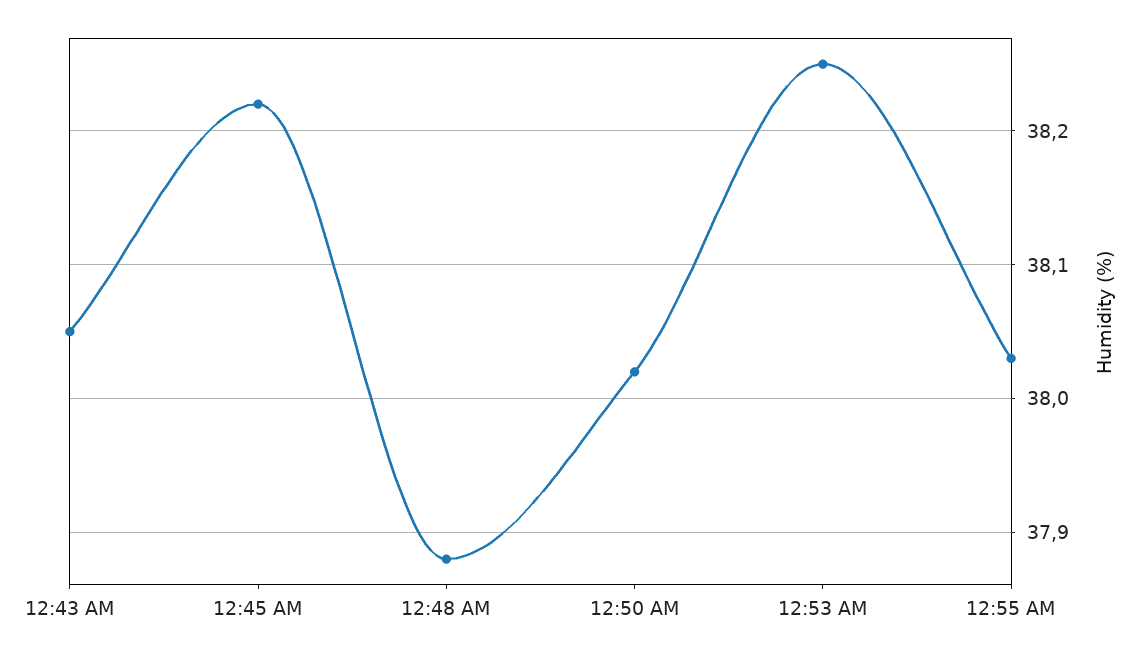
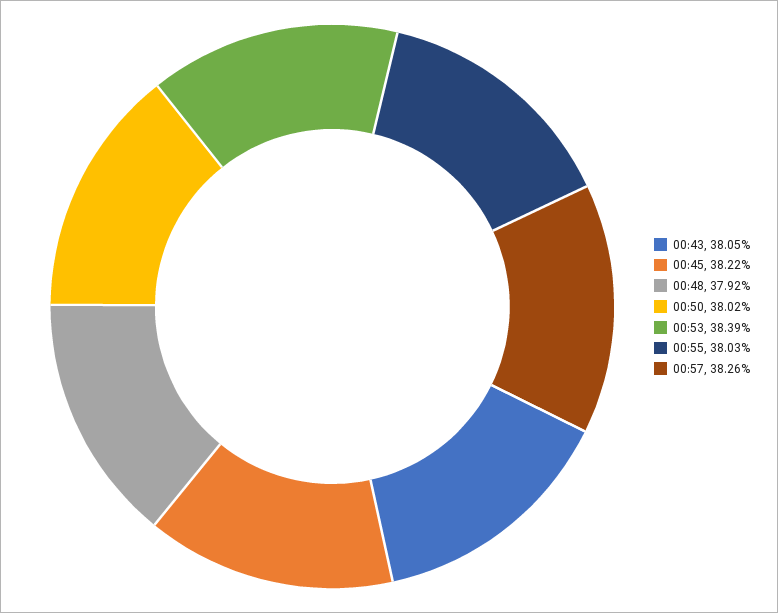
12:48 AM: 37.88 -> 37.92
12:53 AM: 38.25 -> 38.39
00:57: none -> 38.26

